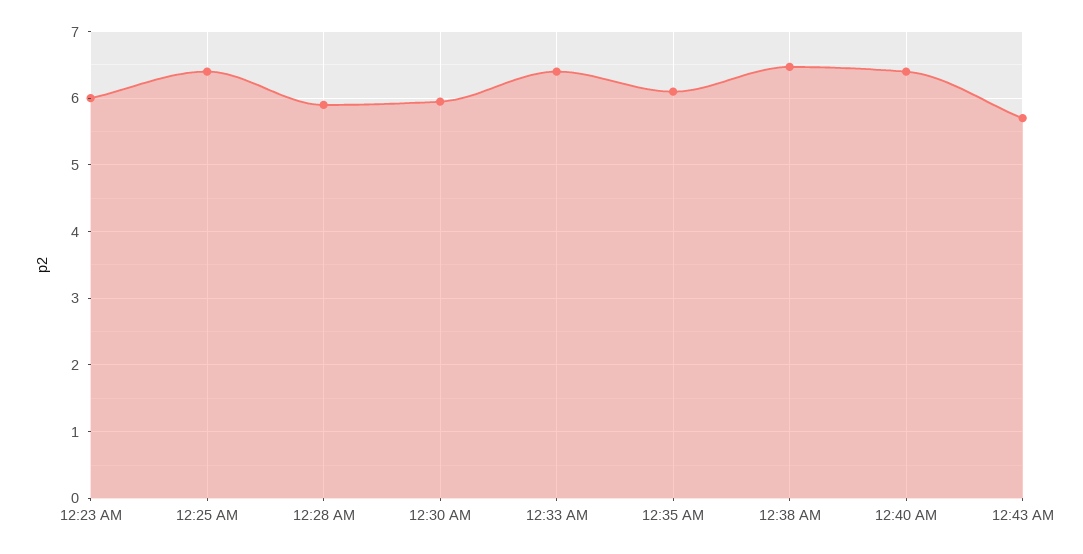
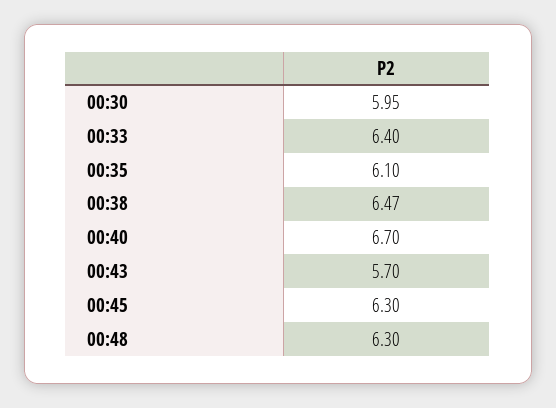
12:23 AM: 6 -> none
12:25 AM: 6.4 -> none
12:28 AM: 5.9 -> none
12:40 AM: 6.4 -> 6.7
00:45: none -> 6.3
00:48: none -> 6.3

